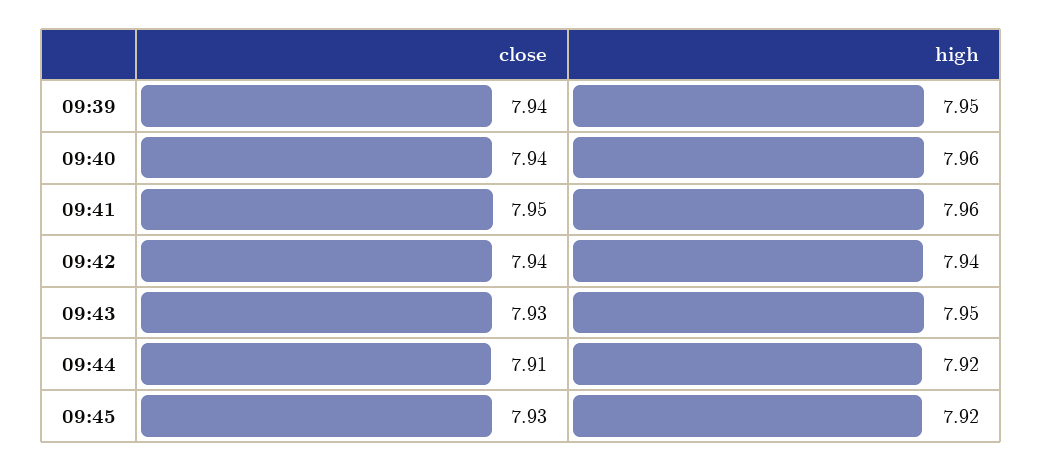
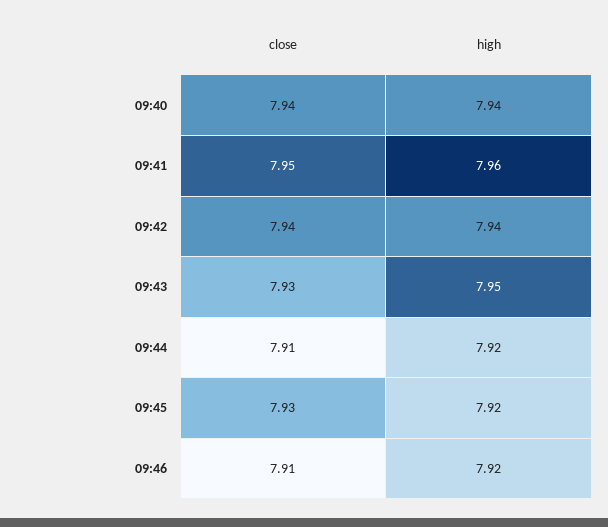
close, 09:39: 7.94 -> none
high, 09:39: 7.95 -> none
high, 09:40: 7.96 -> 7.94
close, 09:46: none -> 7.91
high, 09:46: none -> 7.92

